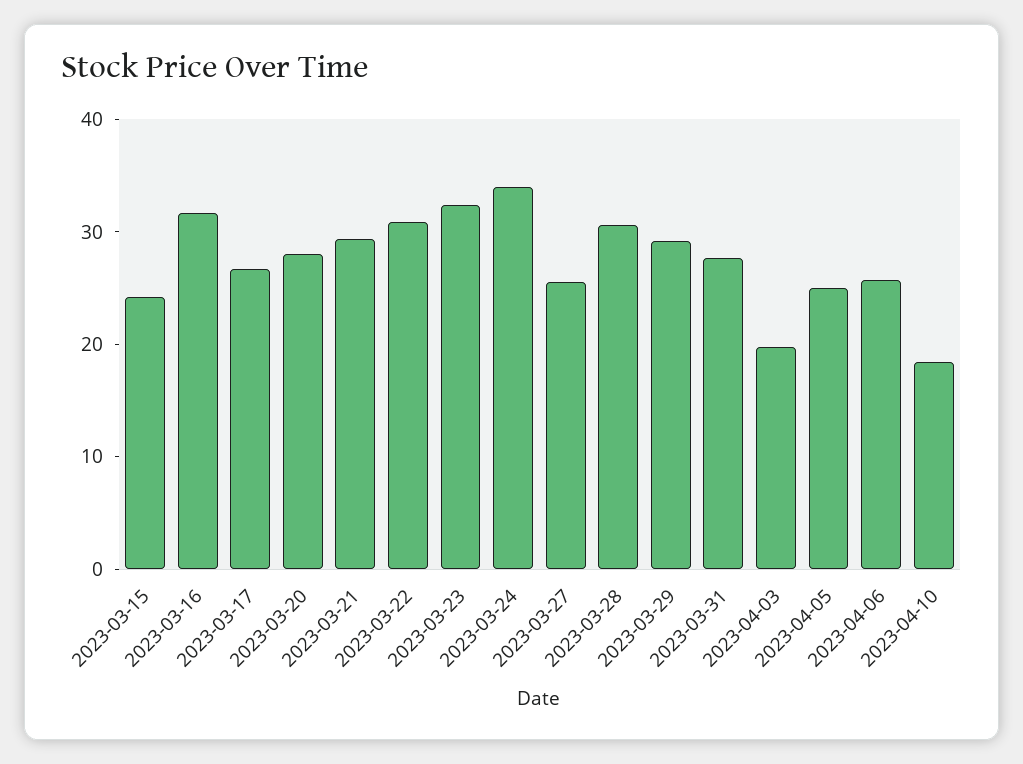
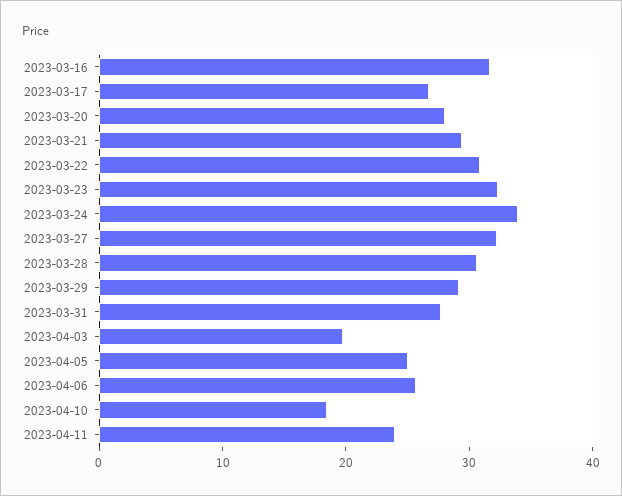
2023-03-15: 24 -> none
2023-03-27: 26 -> 32
2023-04-11: none -> 24

